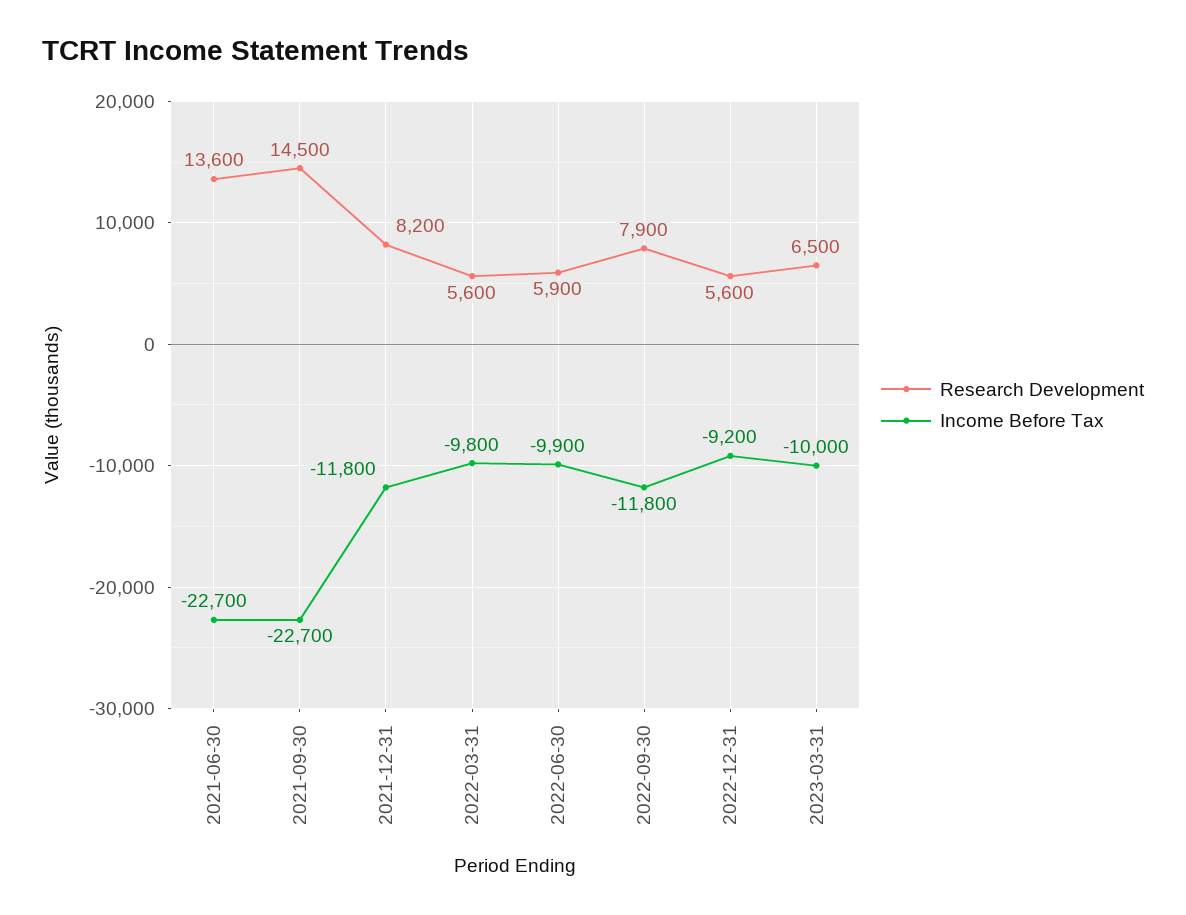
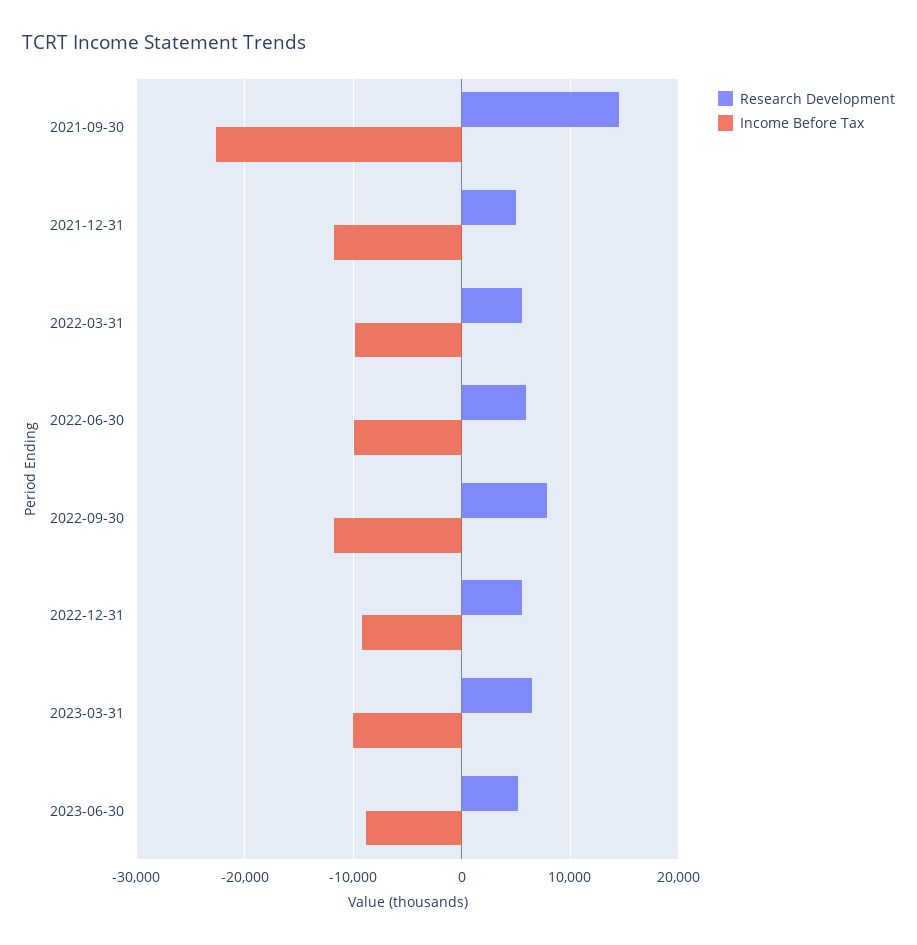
Research Development, 2021-06-30: 13600 -> none
Income Before Tax, 2021-06-30: -22700 -> none
Research Development, 2021-12-31: 8200 -> 5000
Research Development, 2023-06-30: none -> 5000
Income Before Tax, 2023-06-30: none -> -9000

